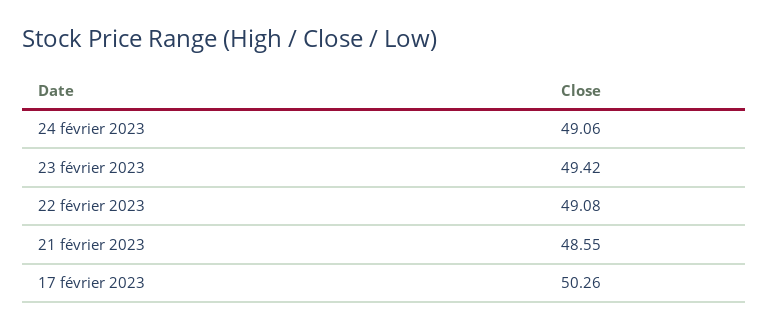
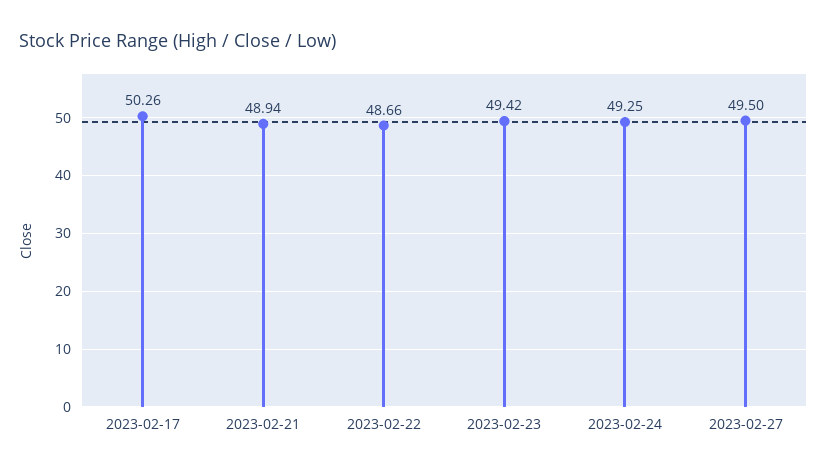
24 février 2023: 49.06 -> 49.25
22 février 2023: 49.08 -> 48.66
21 février 2023: 48.55 -> 48.94
2023-02-27: none -> 49.5

